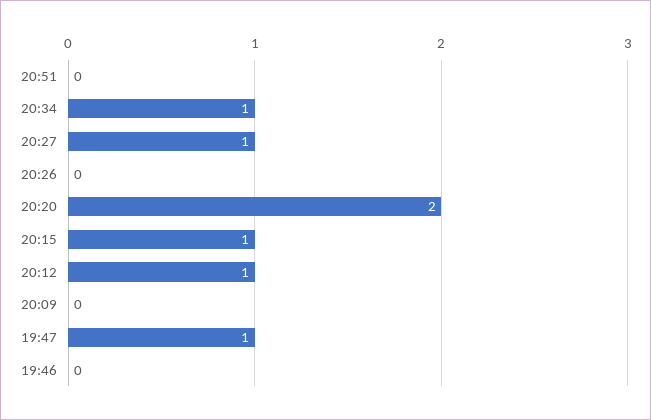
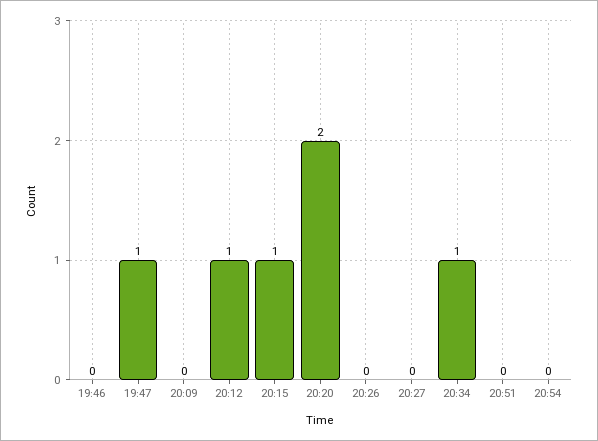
20:27: 1 -> 0
20:54: none -> 0

